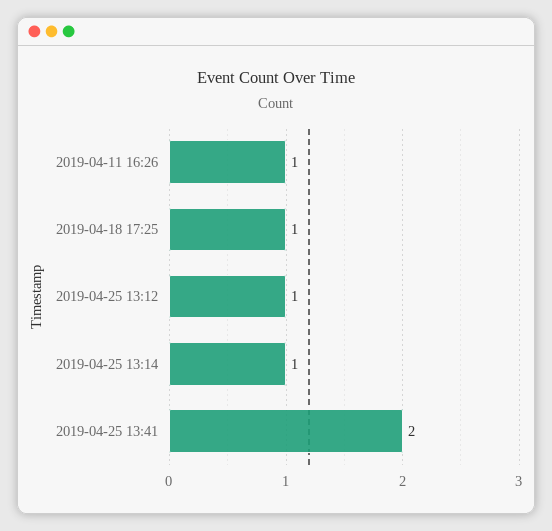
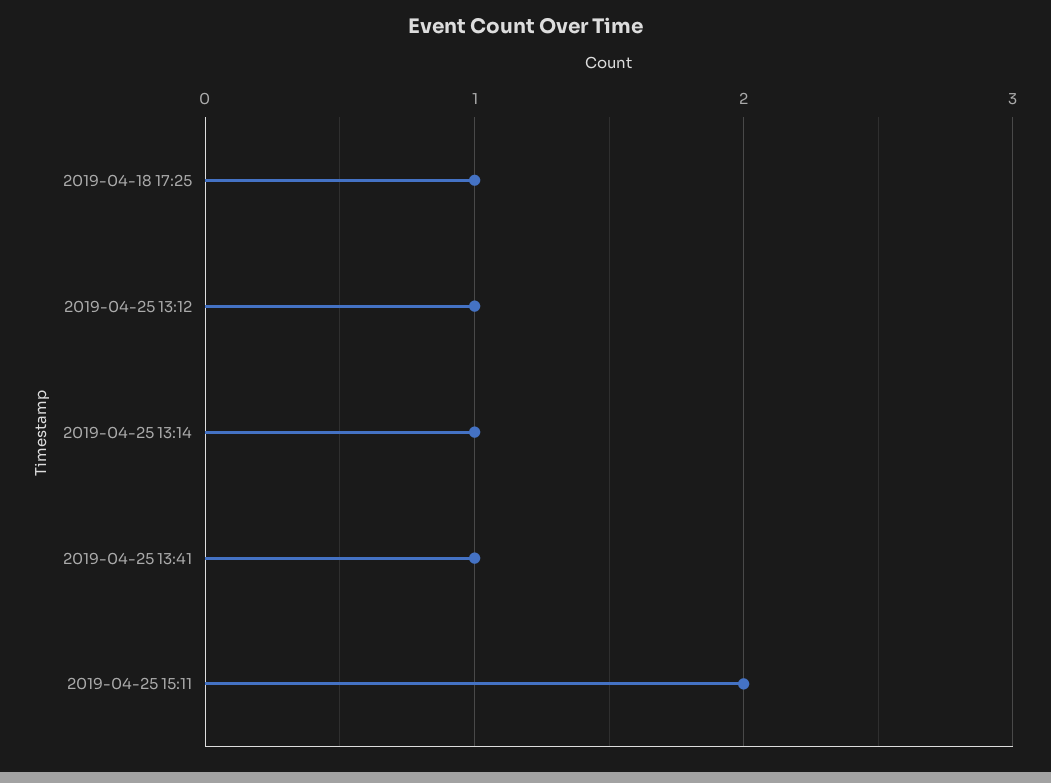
2019-04-11 16:26: 1 -> none
2019-04-25 13:41: 2 -> 1
2019-04-25 15:11: none -> 2

